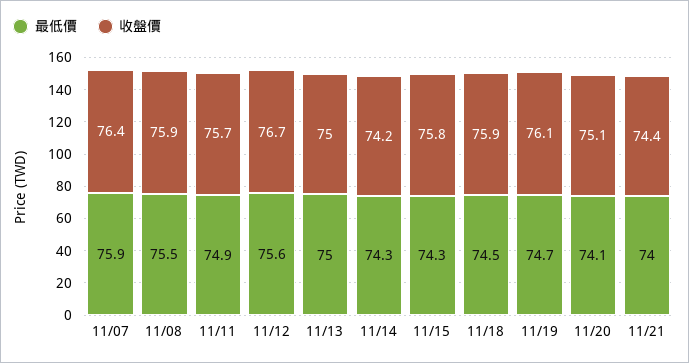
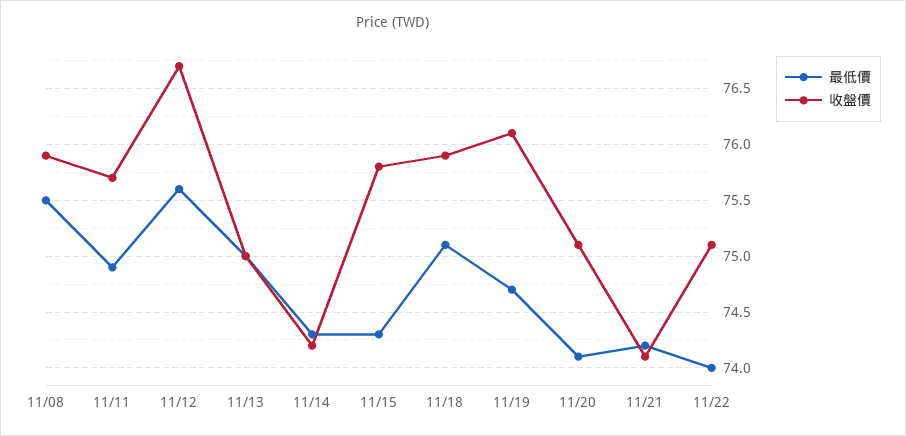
最低價, 11/07: 75.9 -> none
收盤價, 11/07: 76.4 -> none
最低價, 11/18: 74.5 -> 75.1
最低價, 11/21: 74 -> 74.2
收盤價, 11/21: 74.4 -> 74.1
最低價, 11/22: none -> 74
收盤價, 11/22: none -> 75.1

